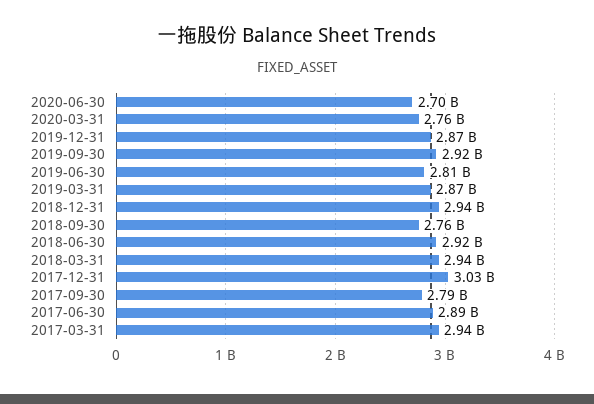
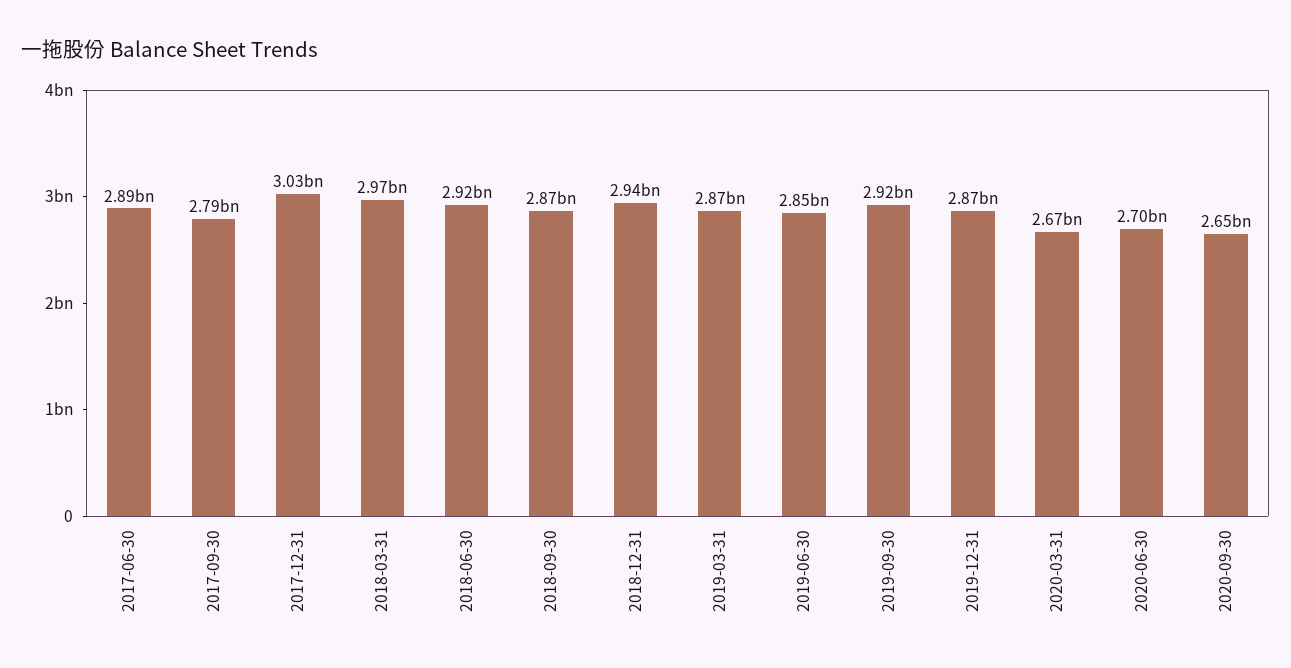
2020-03-31: 2760000000 -> 2670000000
2019-06-30: 2810000000 -> 2850000000
2018-09-30: 2760000000 -> 2870000000
2018-03-31: 2940000000 -> 2970000000
2017-03-31: 2940000000 -> none
2020-09-30: none -> 2650000000

